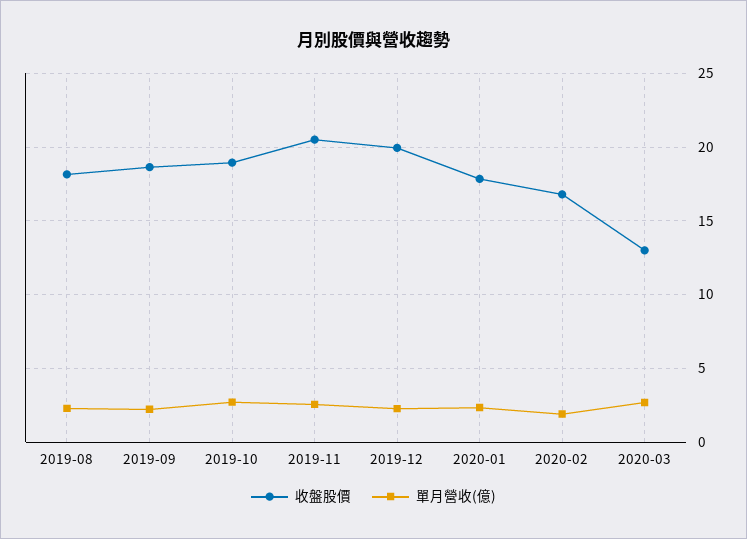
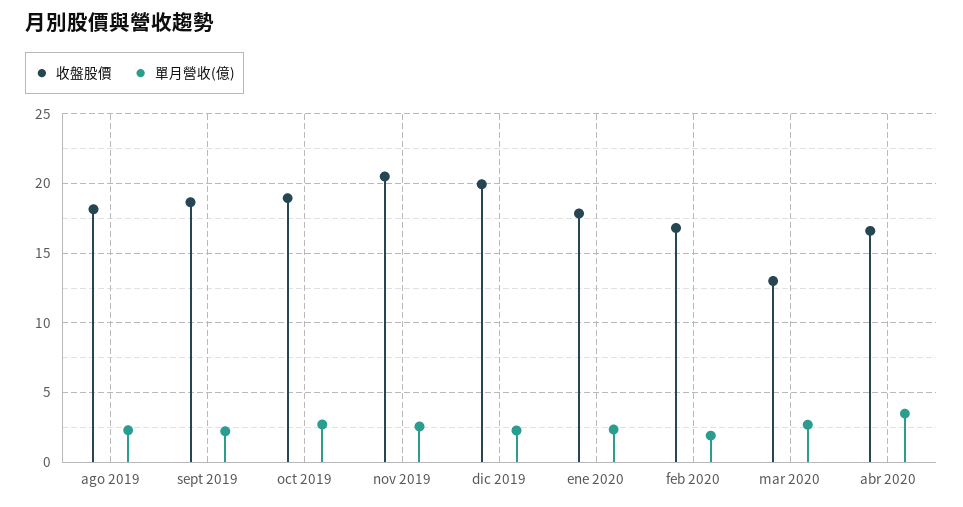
收盤股價, abr 2020: none -> 16.5
單月營收(億), abr 2020: none -> 3.5

